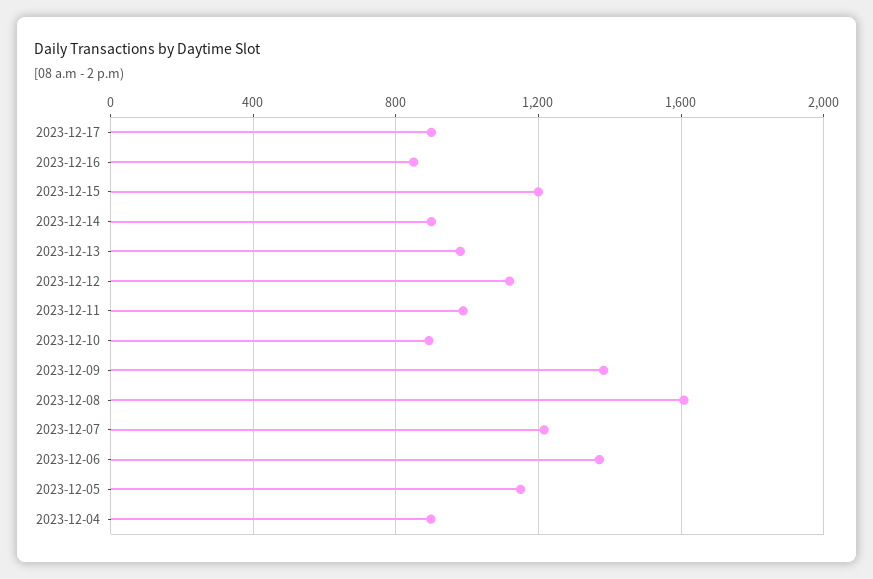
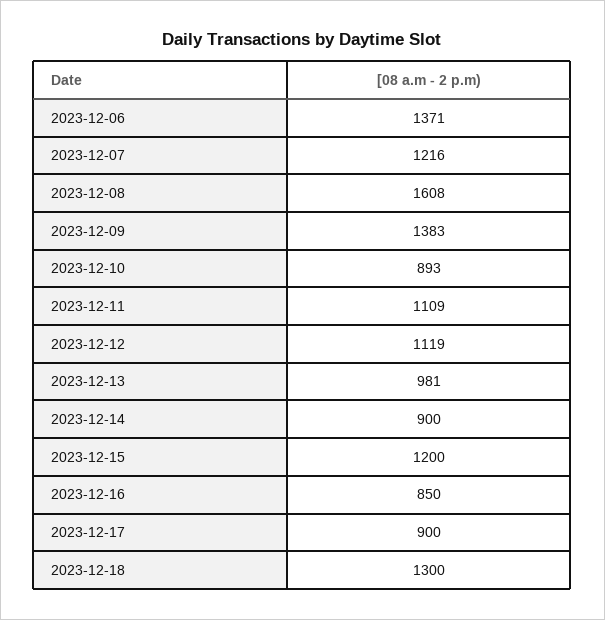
2023-12-11: 1000 -> 1109
2023-12-05: 1150 -> none
2023-12-04: 900 -> none
2023-12-18: none -> 1300

